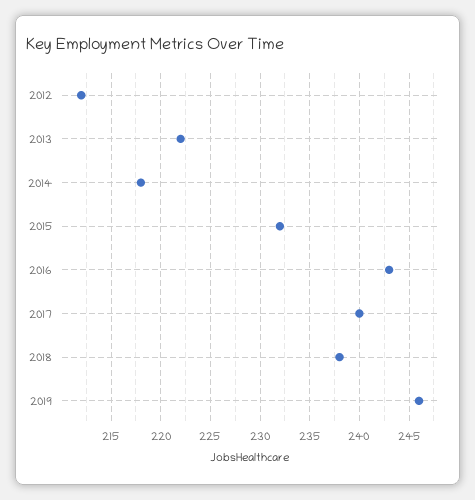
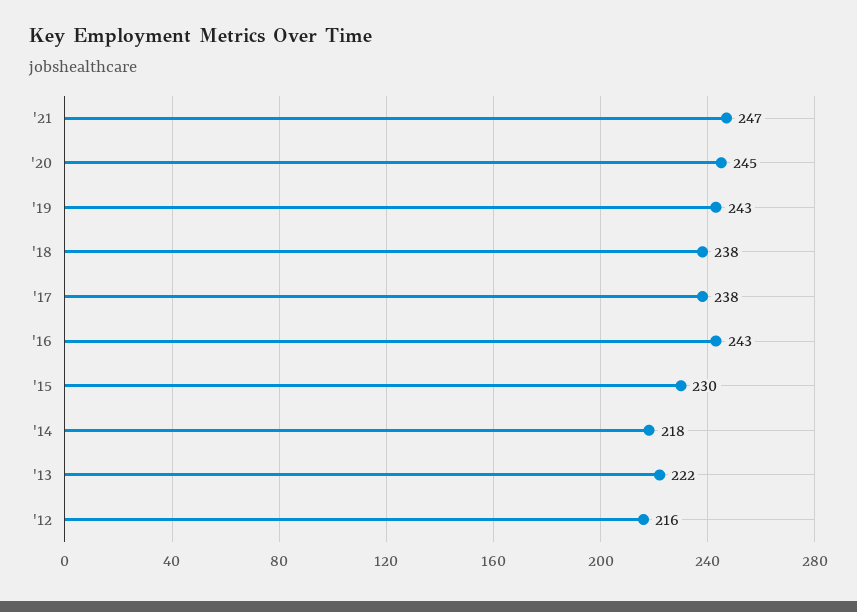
2012: 212 -> 216
2015: 232 -> 230
2017: 240 -> 238
2019: 246 -> 243
'21: none -> 247
'20: none -> 245

